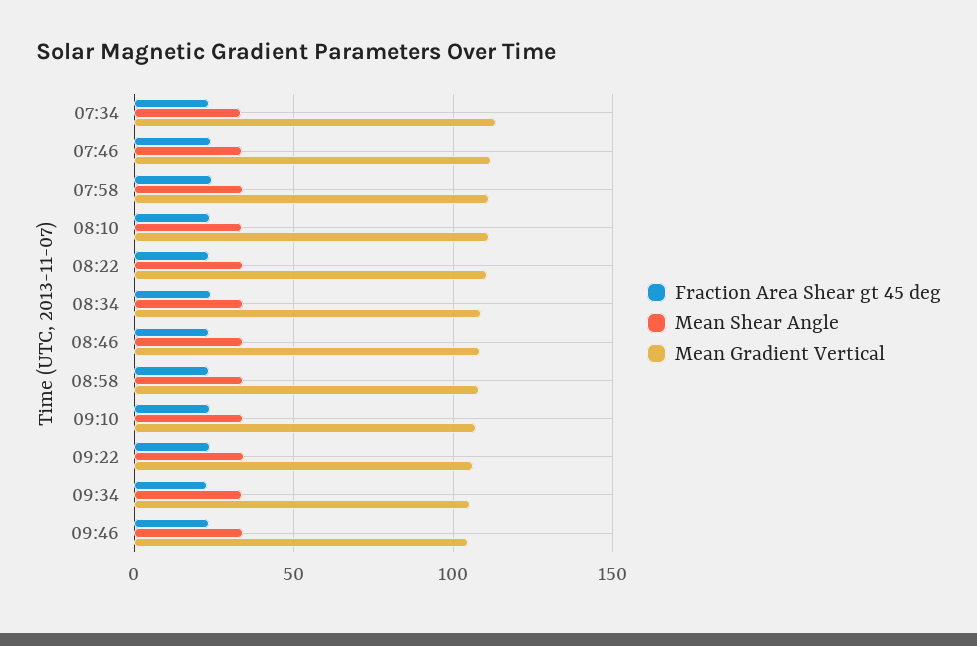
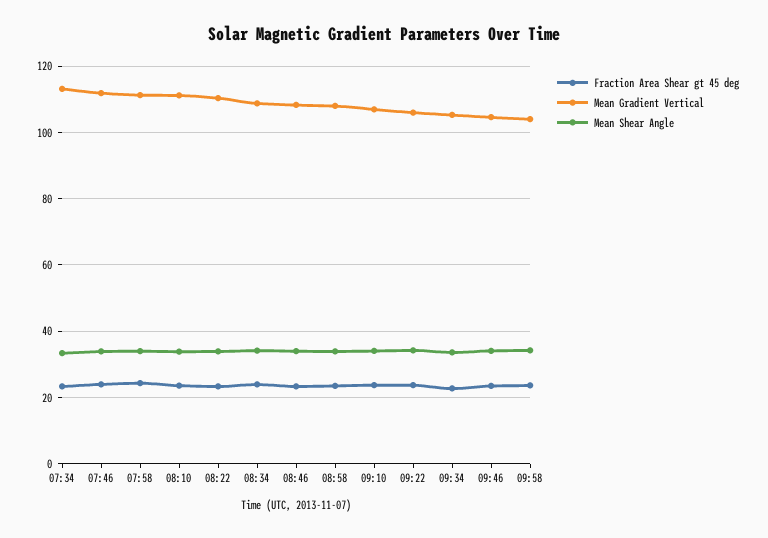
Fraction Area Shear gt 45 deg, 09:58: none -> 24
Mean Gradient Vertical, 09:58: none -> 104
Mean Shear Angle, 09:58: none -> 34

